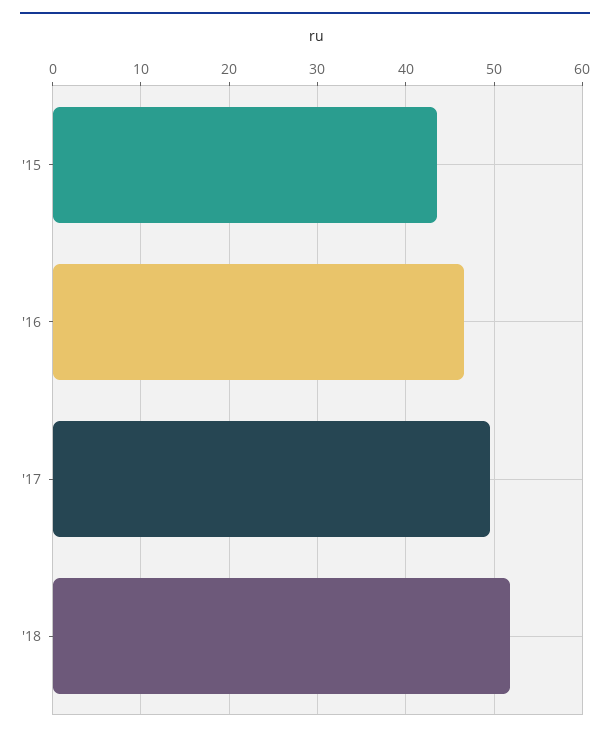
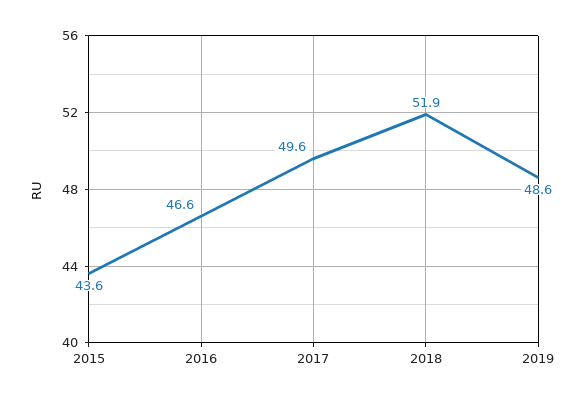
2019: none -> 48.6

